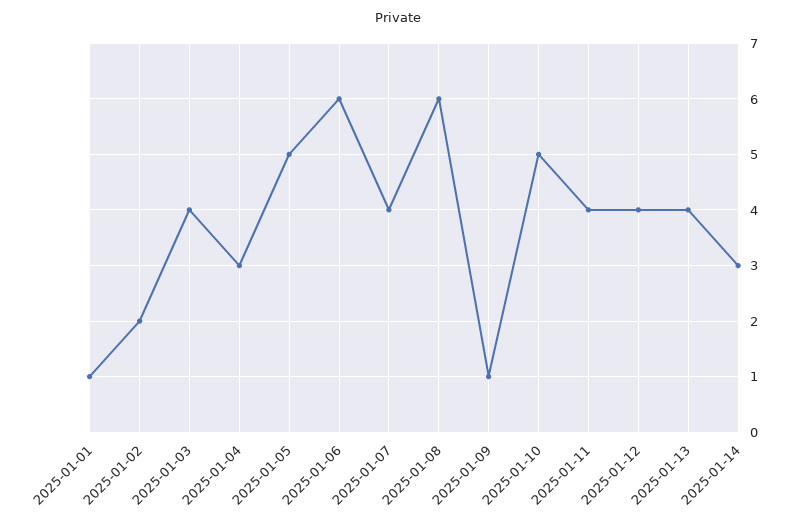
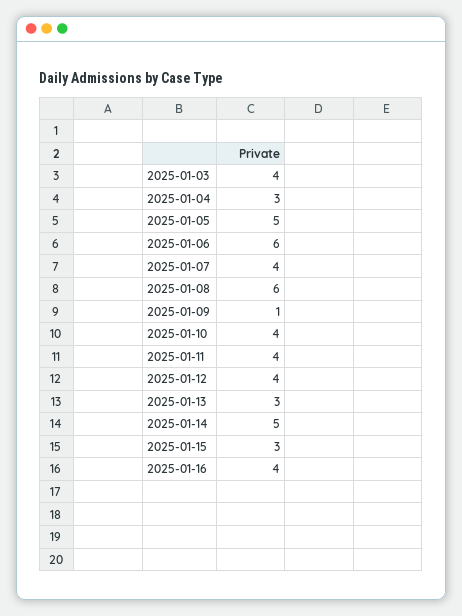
2025-01-01: 1 -> none
2025-01-02: 2 -> none
2025-01-10: 5 -> 4
2025-01-13: 4 -> 3
2025-01-14: 3 -> 5
2025-01-15: none -> 3
2025-01-16: none -> 4

